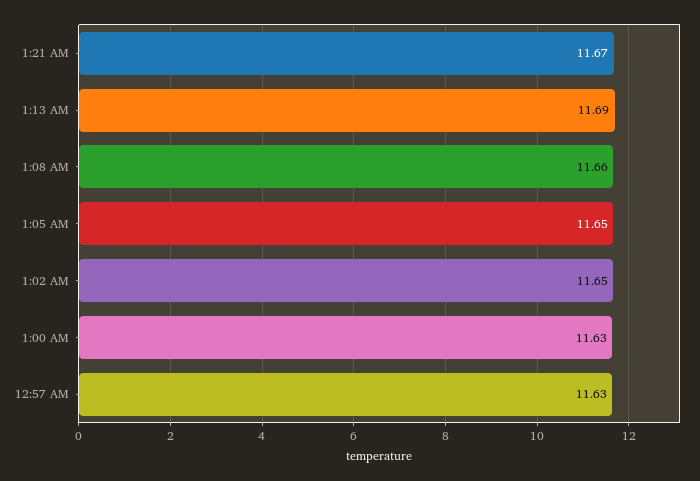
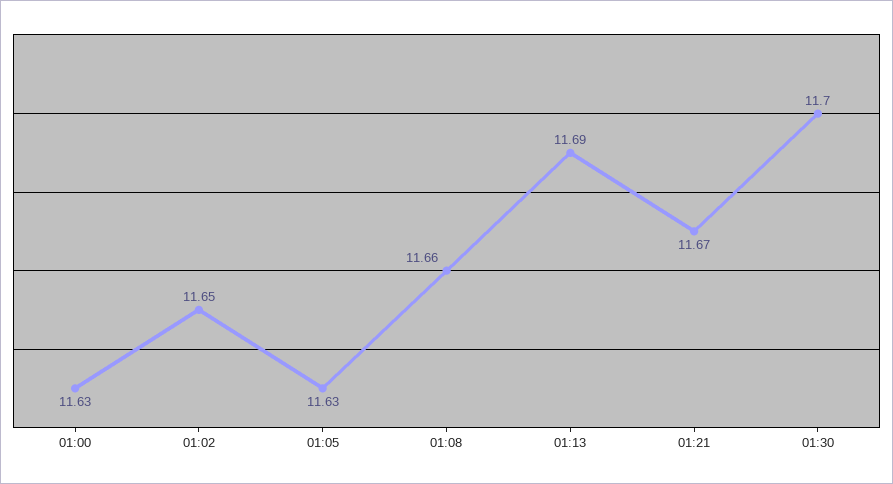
1:05 AM: 11.65 -> 11.63
12:57 AM: 11.63 -> none
01:30: none -> 11.7

